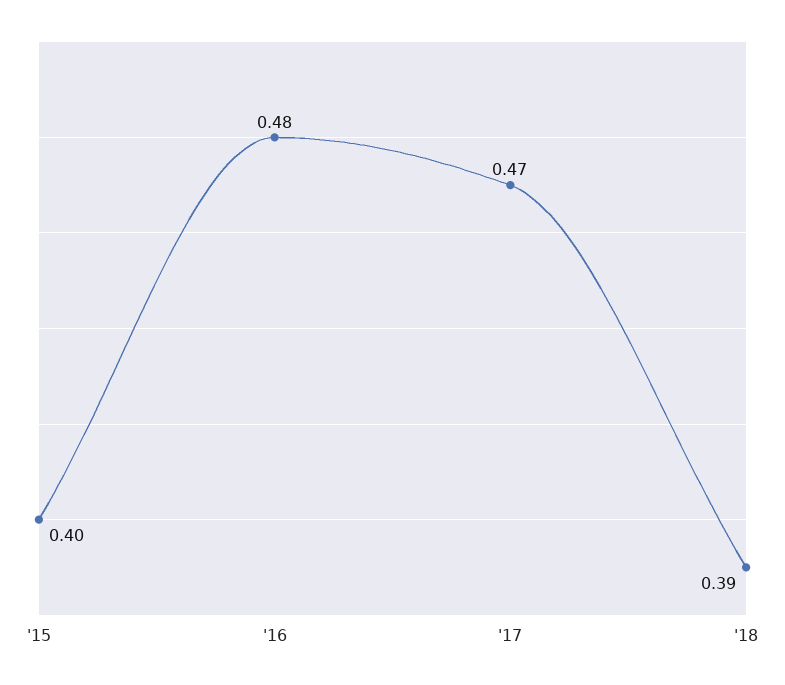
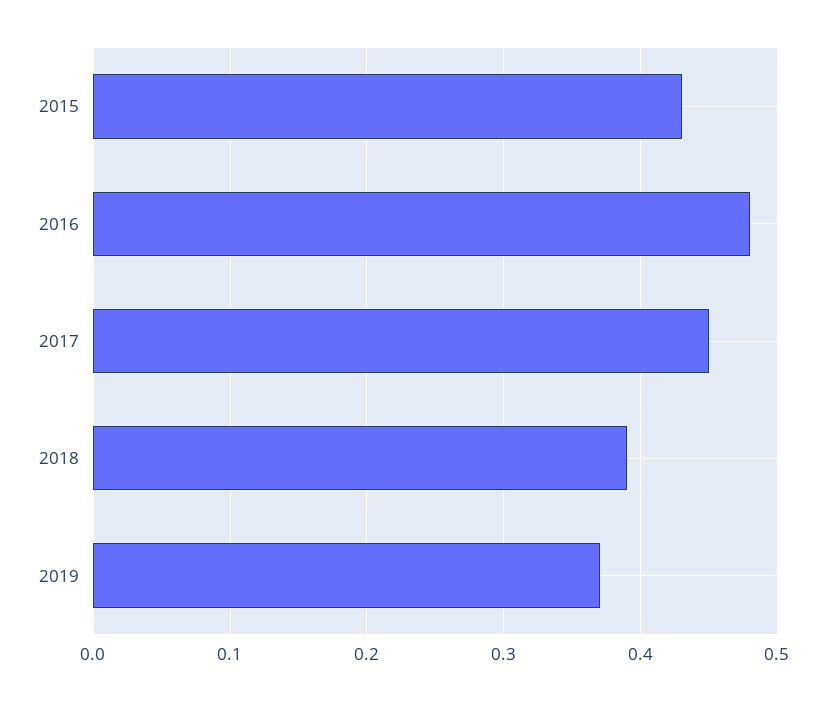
'15: 0.4 -> 0.43
'17: 0.47 -> 0.45
2019: none -> 0.37

